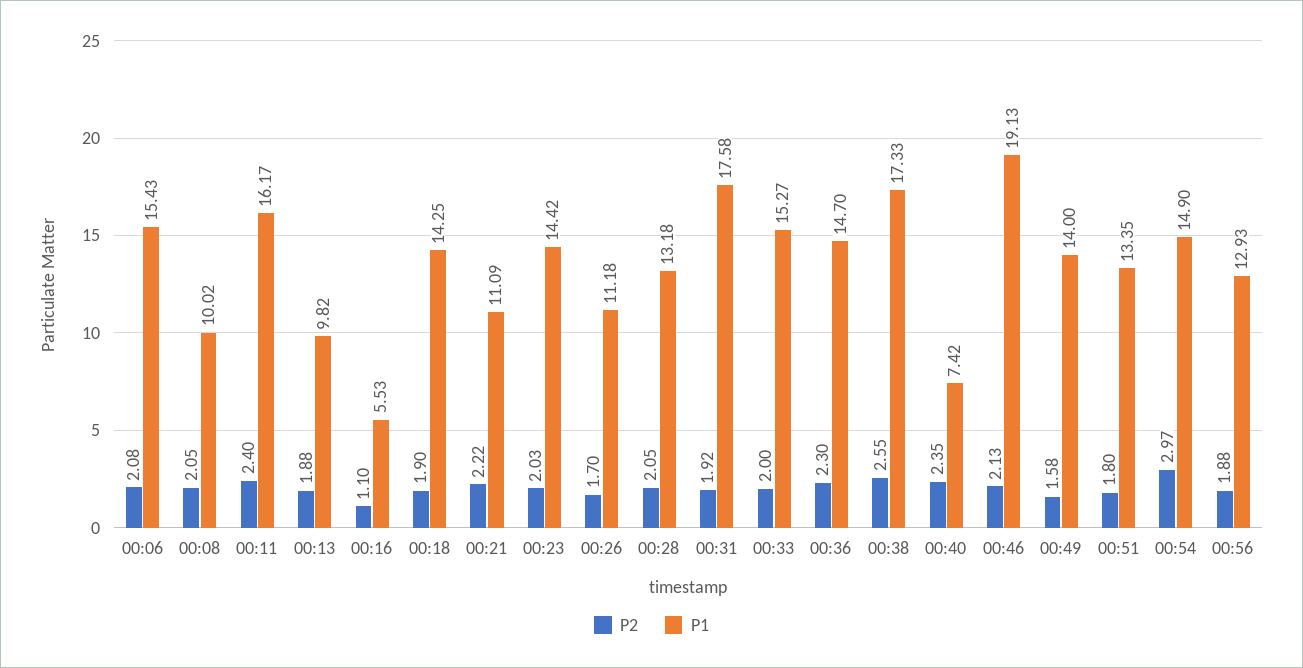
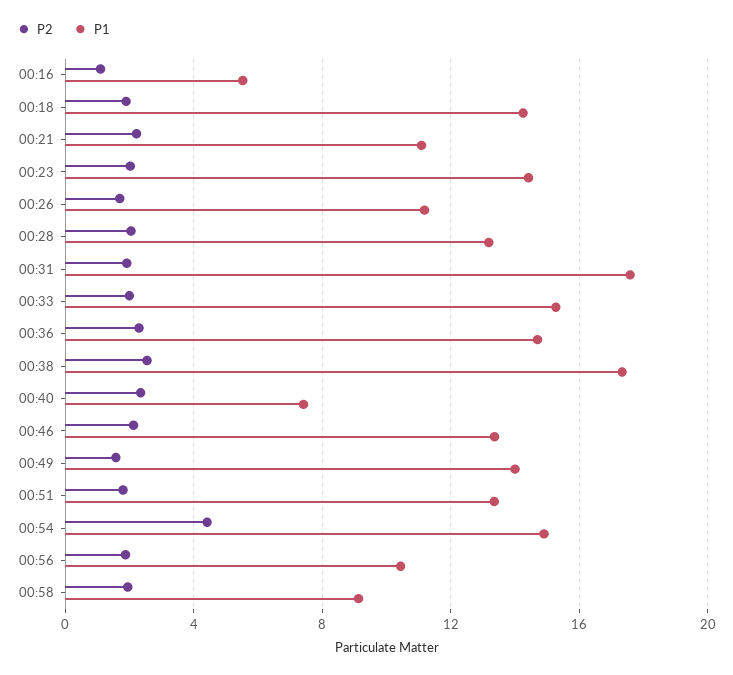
P2, 00:06: 2.08 -> none
P1, 00:06: 15.43 -> none
P2, 00:08: 2.05 -> none
P1, 00:08: 10.02 -> none
P2, 00:11: 2.4 -> none
P1, 00:11: 16.17 -> none
P2, 00:13: 1.88 -> none
P1, 00:13: 9.82 -> none
P1, 00:46: 19.13 -> 13.5
P2, 00:54: 2.97 -> 4.5
P1, 00:56: 12.93 -> 10.5
P2, 00:58: none -> 2
P1, 00:58: none -> 9

